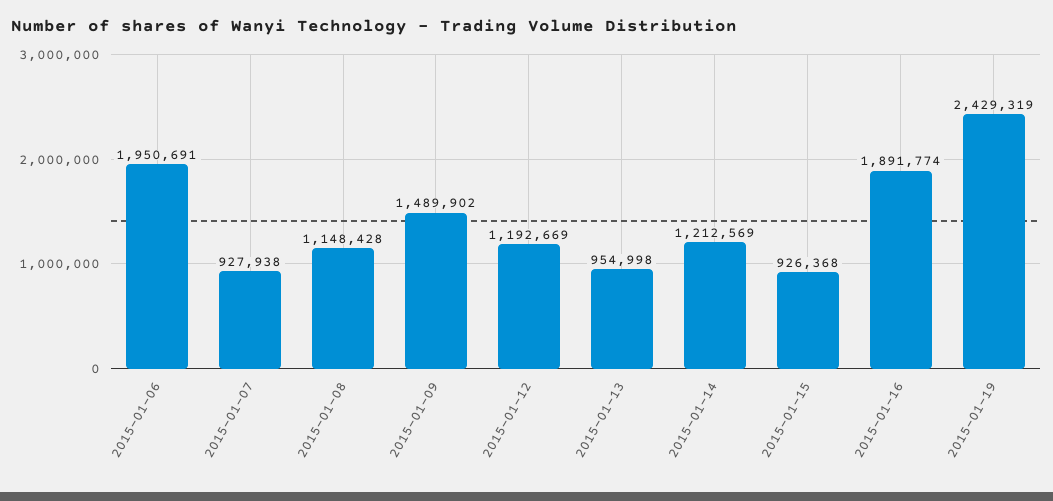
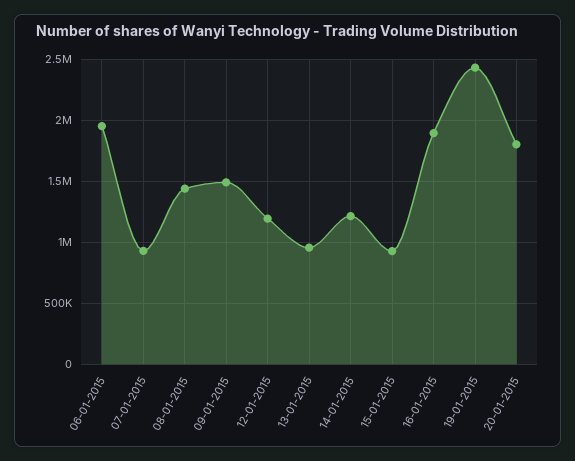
2015-01-08: 1148428 -> 1450000
20-01-2015: none -> 1800000

